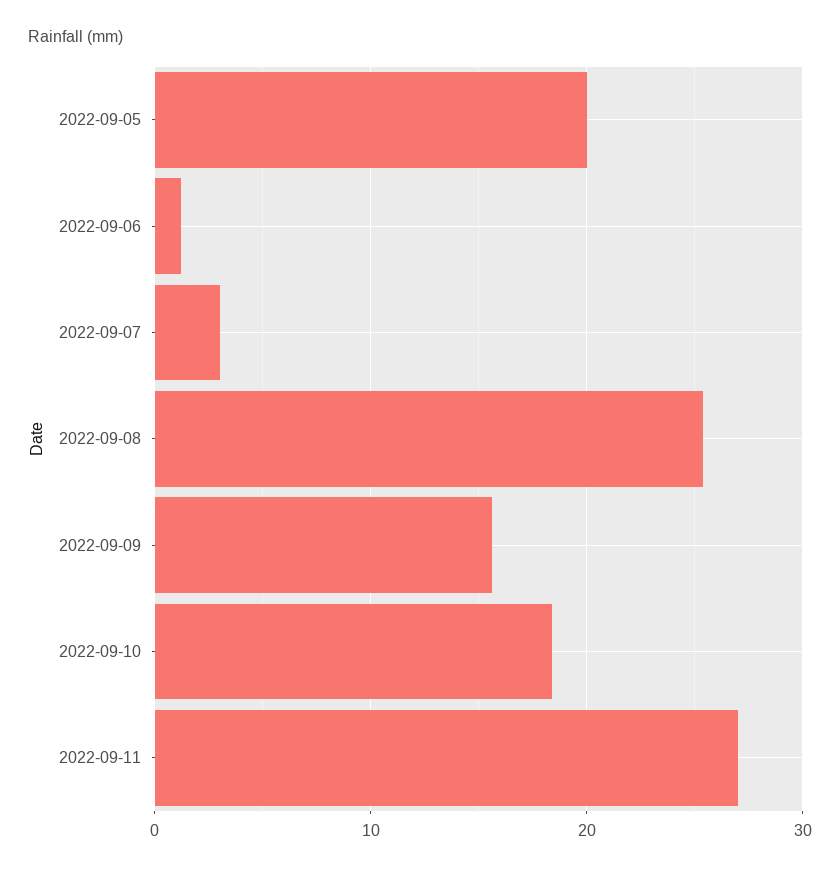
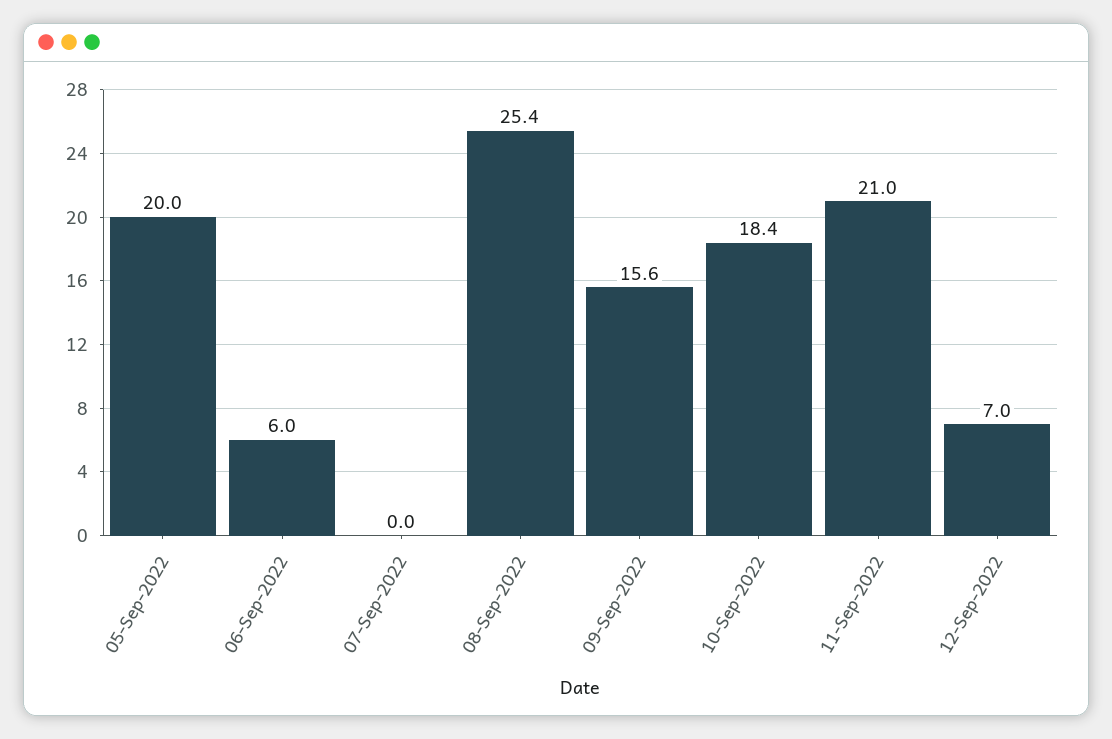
2022-09-06: 1 -> 6
2022-09-07: 3 -> 0
2022-09-11: 27 -> 21
12-Sep-2022: none -> 7

